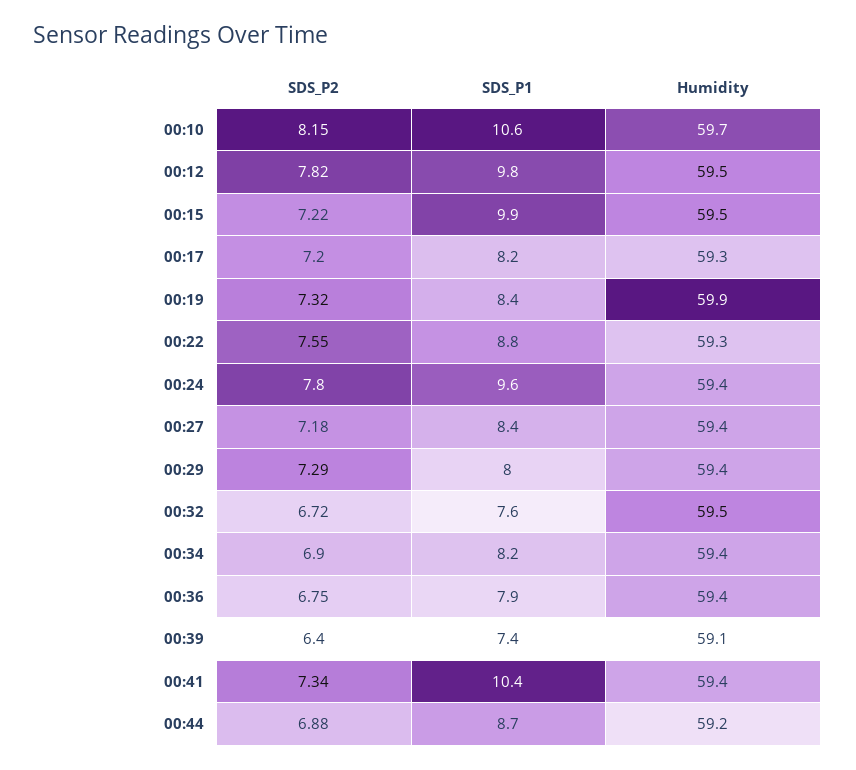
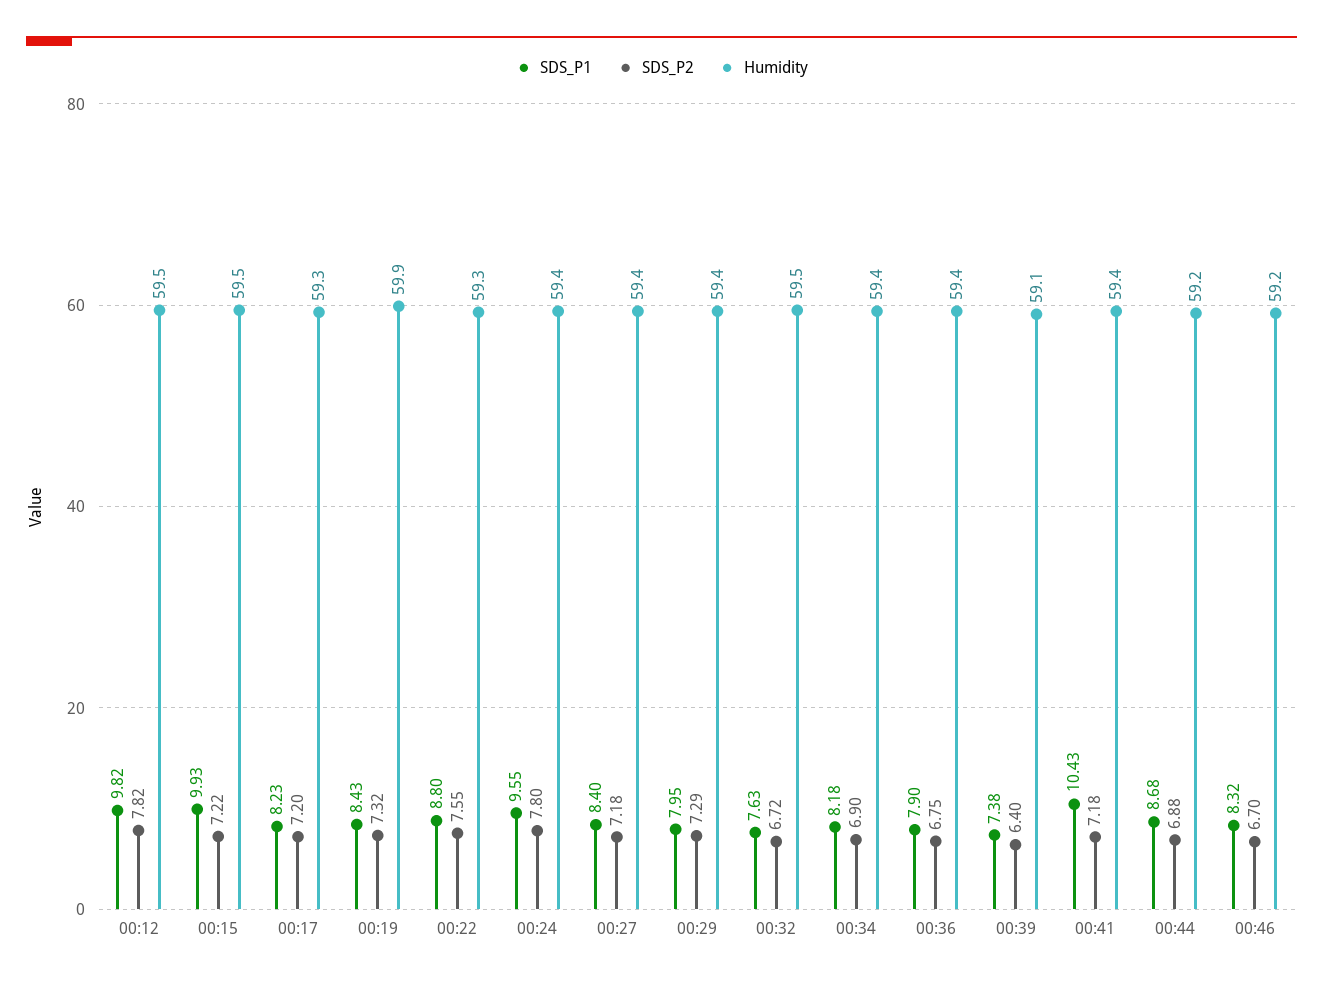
SDS_P2, 00:10: 8.15 -> none
SDS_P1, 00:10: 10.6 -> none
Humidity, 00:10: 59.7 -> none
SDS_P2, 00:41: 7.34 -> 7.18
SDS_P1, 00:46: none -> 8.32
SDS_P2, 00:46: none -> 6.7
Humidity, 00:46: none -> 59.2

